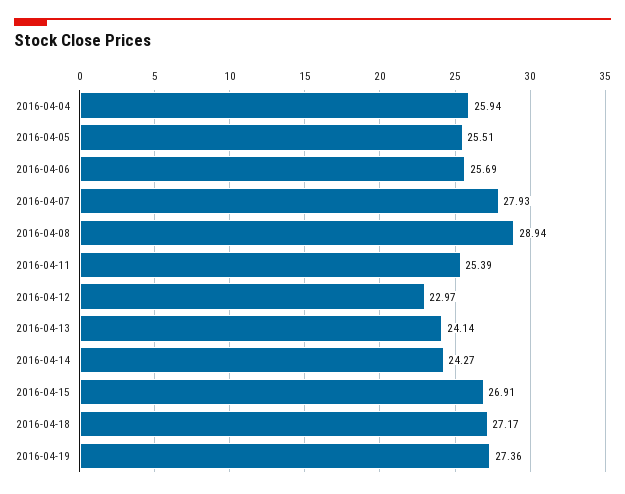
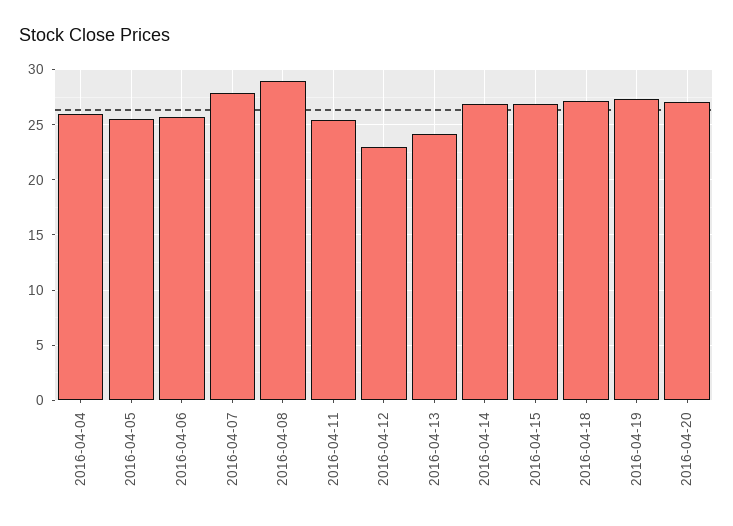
2016-04-14: 24.27 -> 27
2016-04-20: none -> 27

